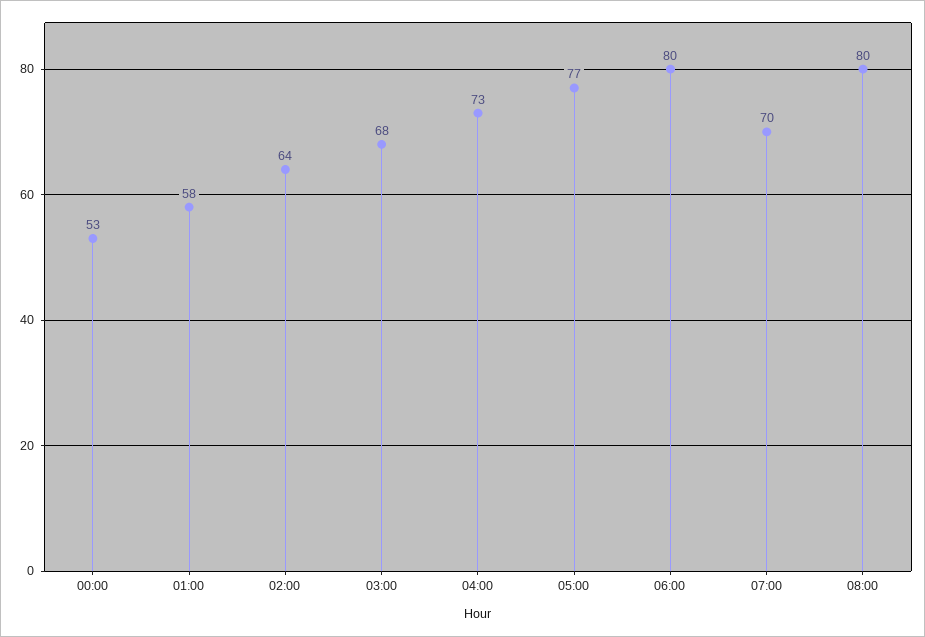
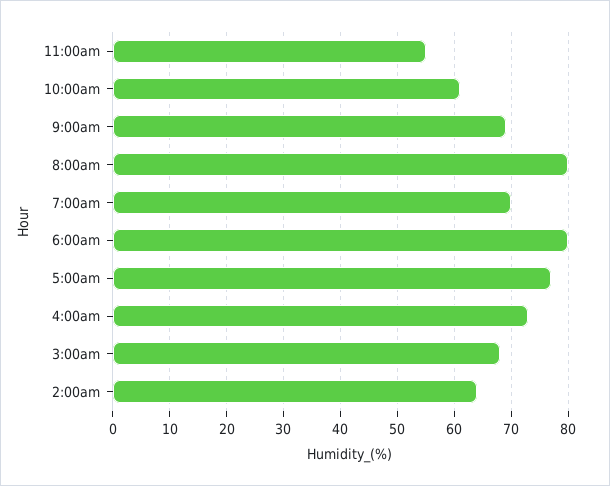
00:00: 53 -> none
01:00: 58 -> none
11:00am: none -> 55
10:00am: none -> 60
9:00am: none -> 70

